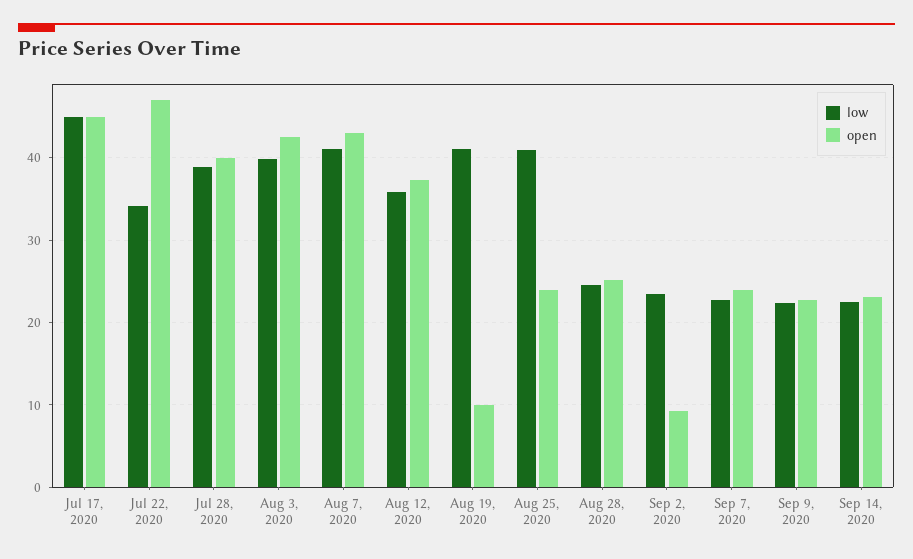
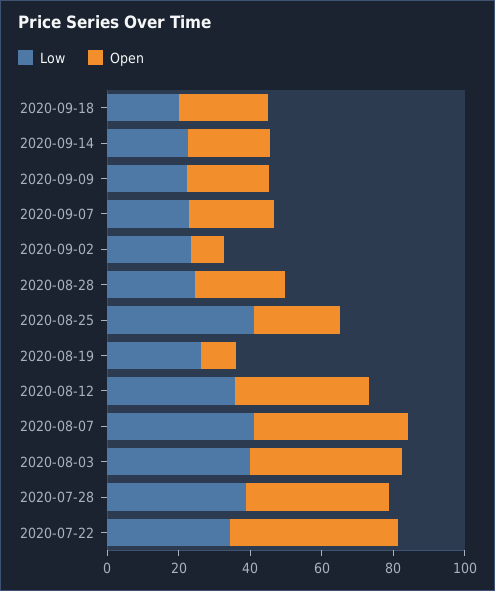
low, Jul 17, 2020: 45 -> none
open, Jul 17, 2020: 45 -> none
low, Aug 19, 2020: 41 -> 25
low, 2020-09-18: none -> 20
open, 2020-09-18: none -> 25

